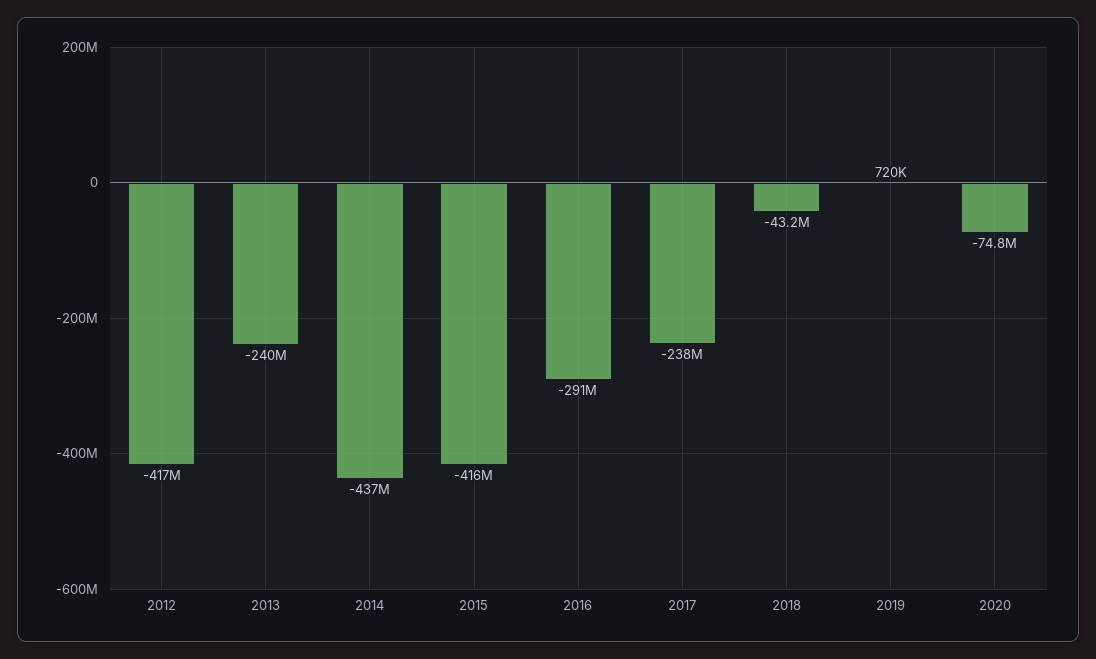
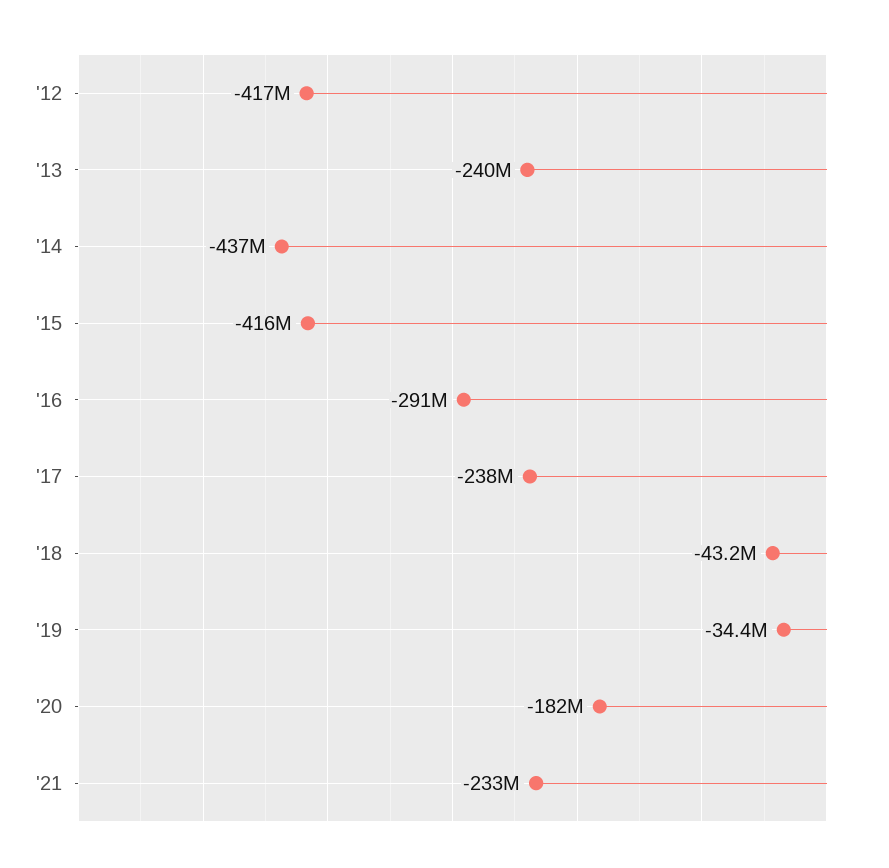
2019: 720000 -> -34400000
2020: -74800000 -> -182000000
'21: none -> -233000000

